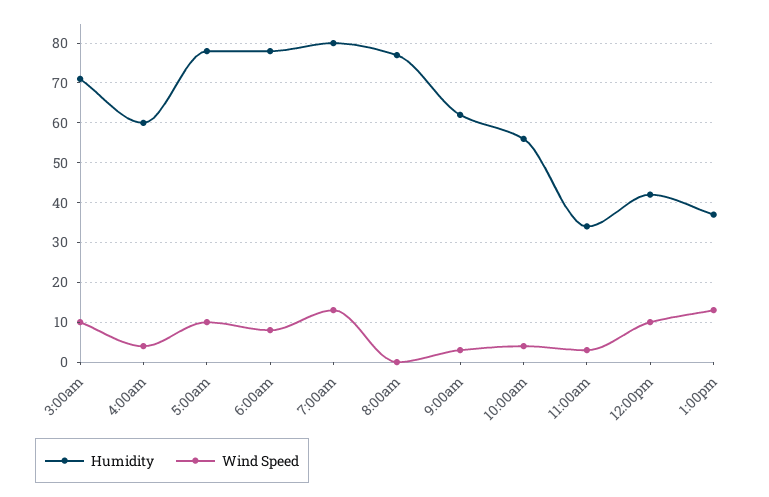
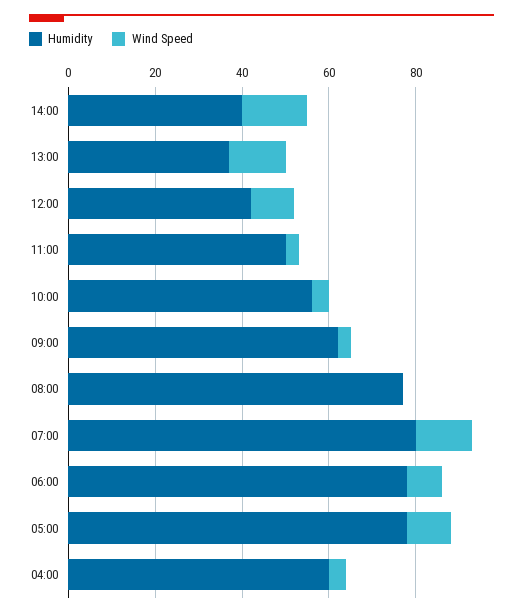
Humidity, 3:00am: 70 -> none
Wind Speed, 3:00am: 10 -> none
Humidity, 11:00am: 35 -> 50
Humidity, 14:00: none -> 40
Wind Speed, 14:00: none -> 15

